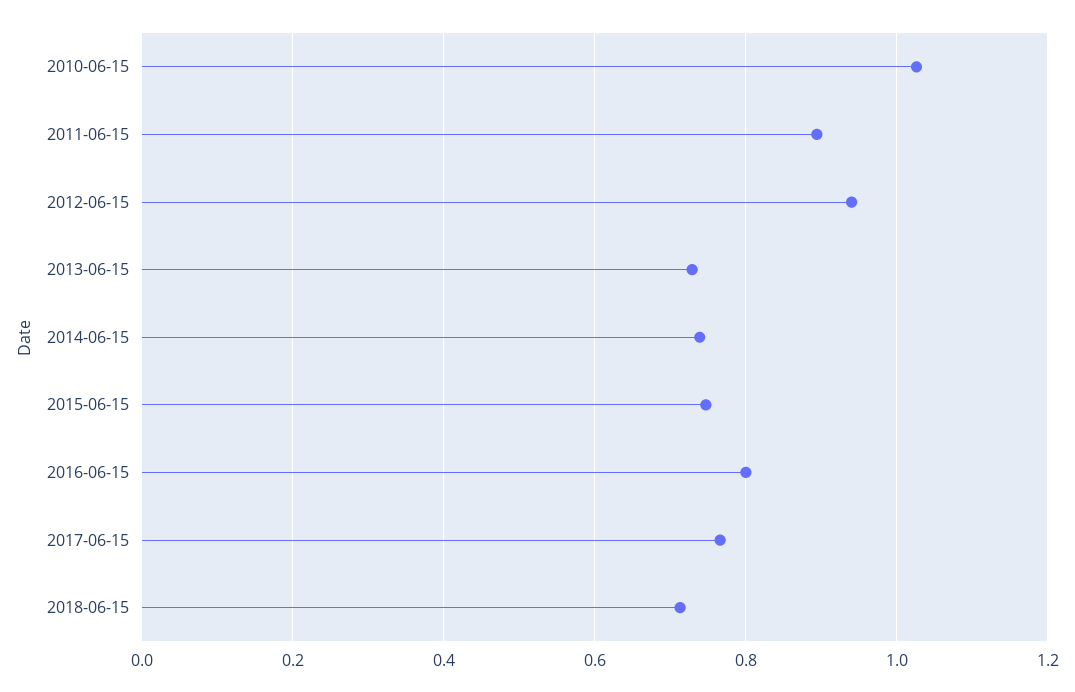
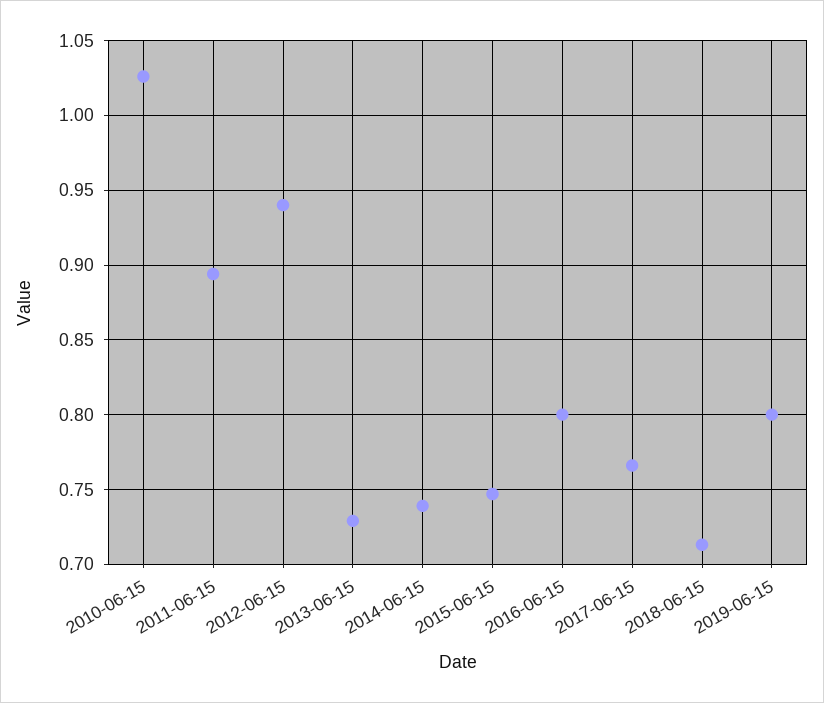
2019-06-15: none -> 0.8

